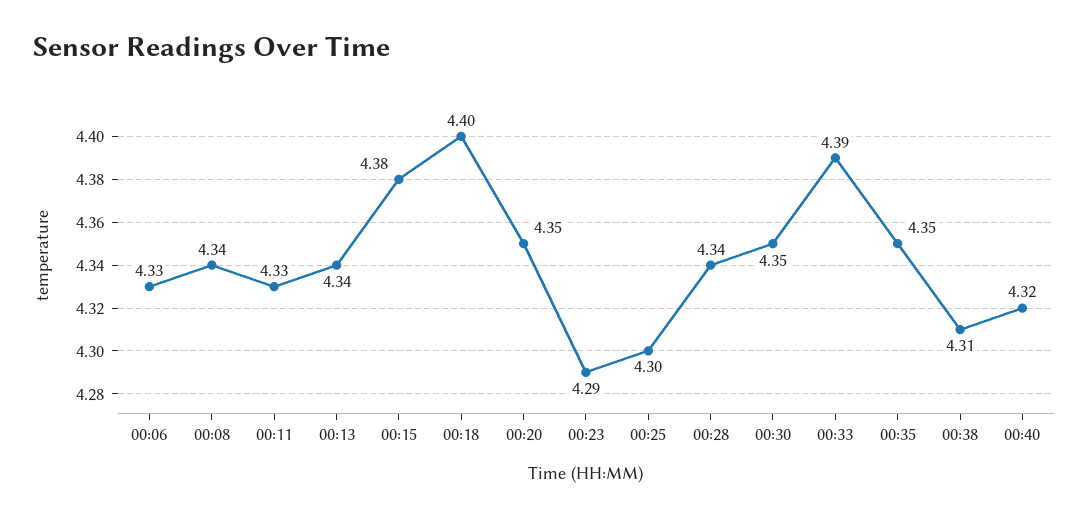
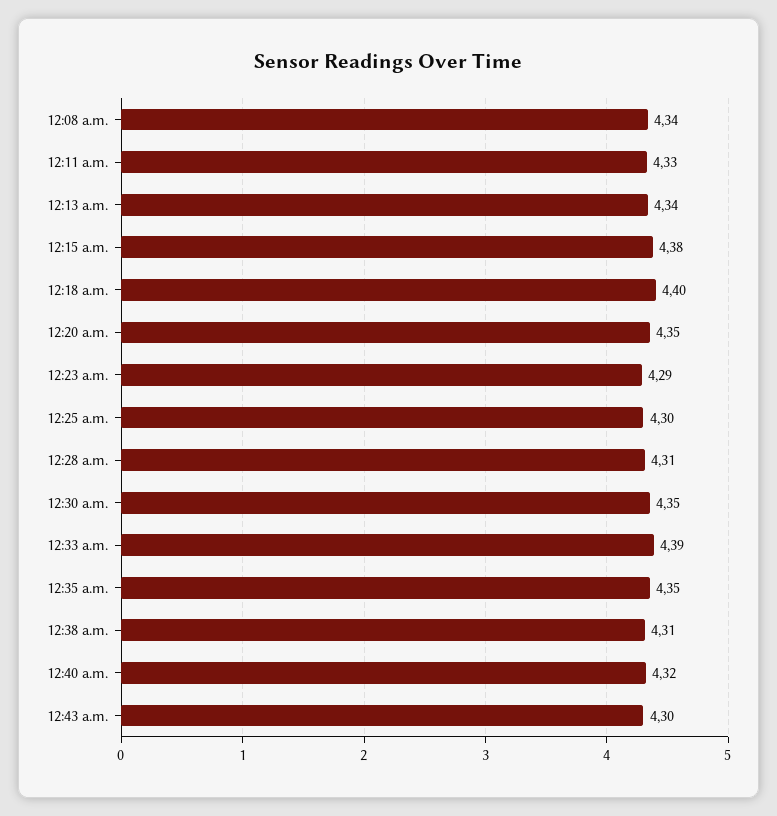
00:06: 4.33 -> none
00:28: 4.34 -> 4.31
12:43 a.m.: none -> 4.3

